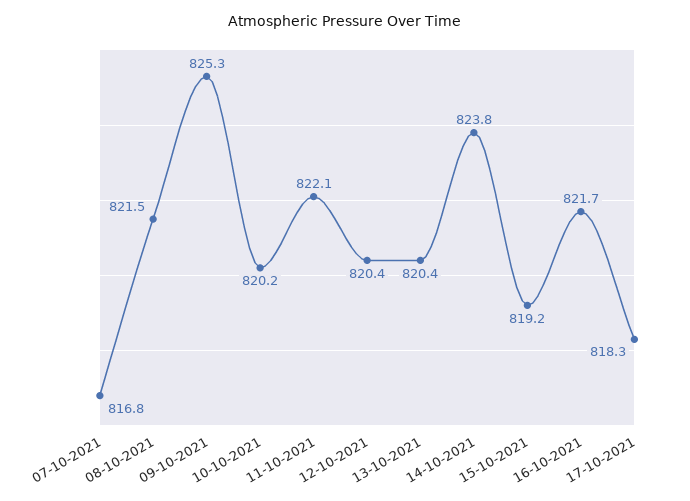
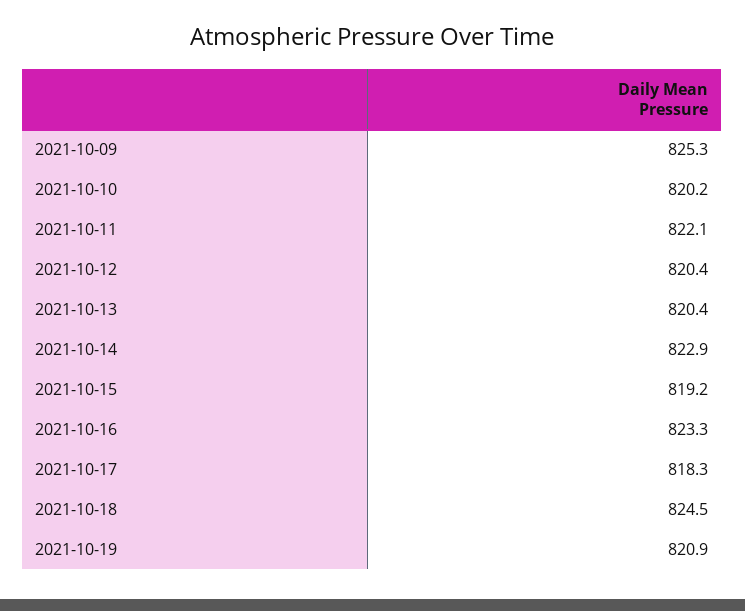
07-10-2021: 816.8 -> none
08-10-2021: 821.5 -> none
14-10-2021: 823.8 -> 822.9
16-10-2021: 821.7 -> 823.3
2021-10-18: none -> 824.5
2021-10-19: none -> 820.9

